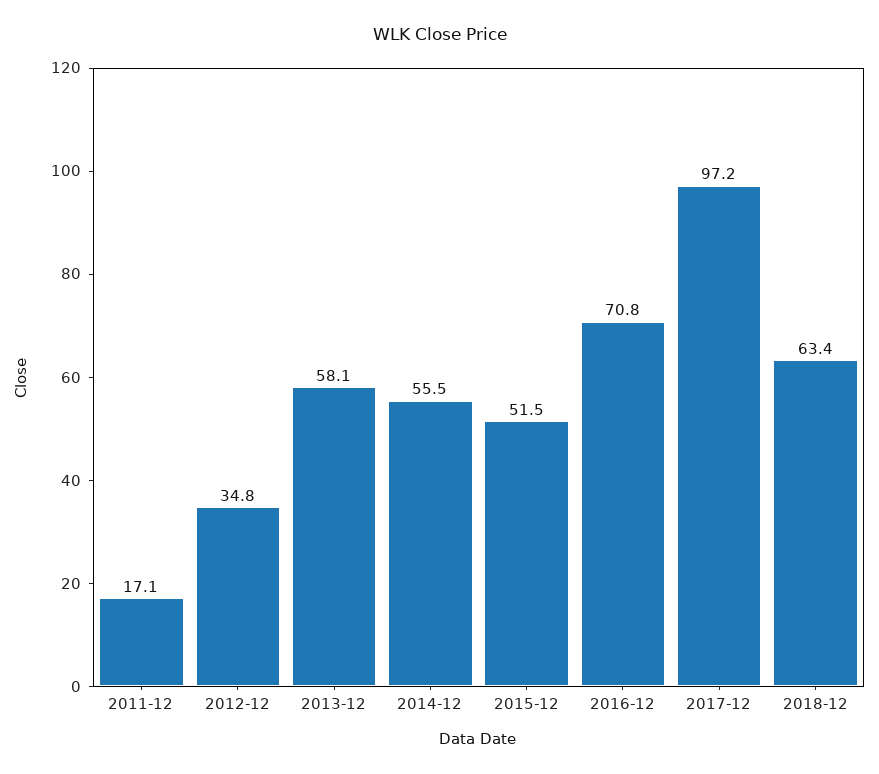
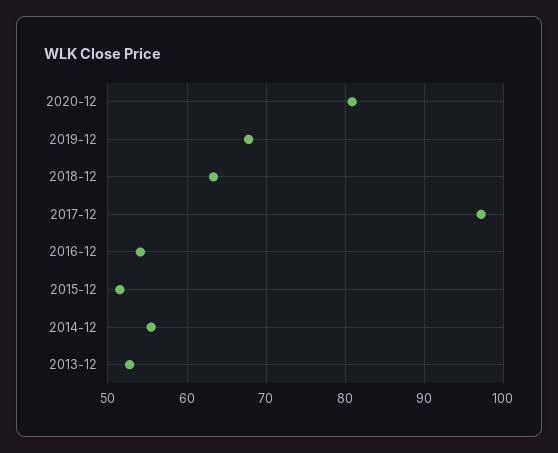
2011-12: 17.1 -> none
2012-12: 34.8 -> none
2013-12: 58.1 -> 53
2016-12: 70.8 -> 54
2020-12: none -> 81
2019-12: none -> 68

